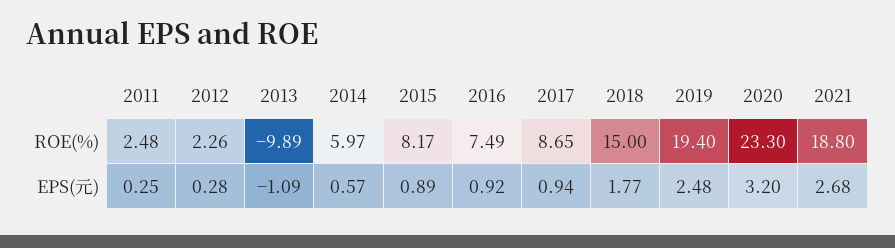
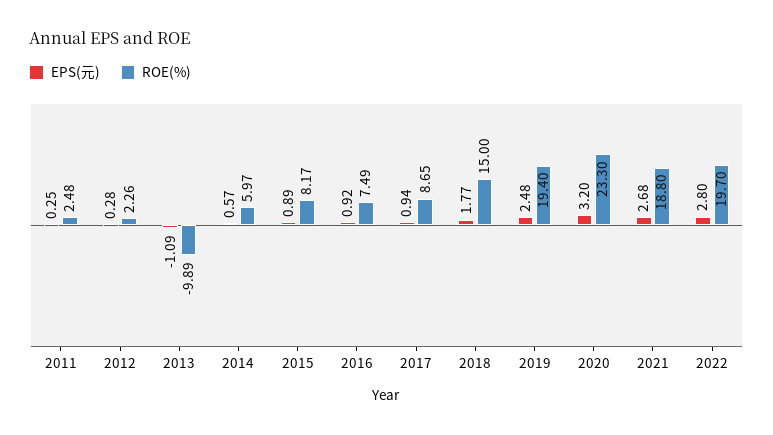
EPS(元), 2022: none -> 2.8
ROE(%), 2022: none -> 19.7

